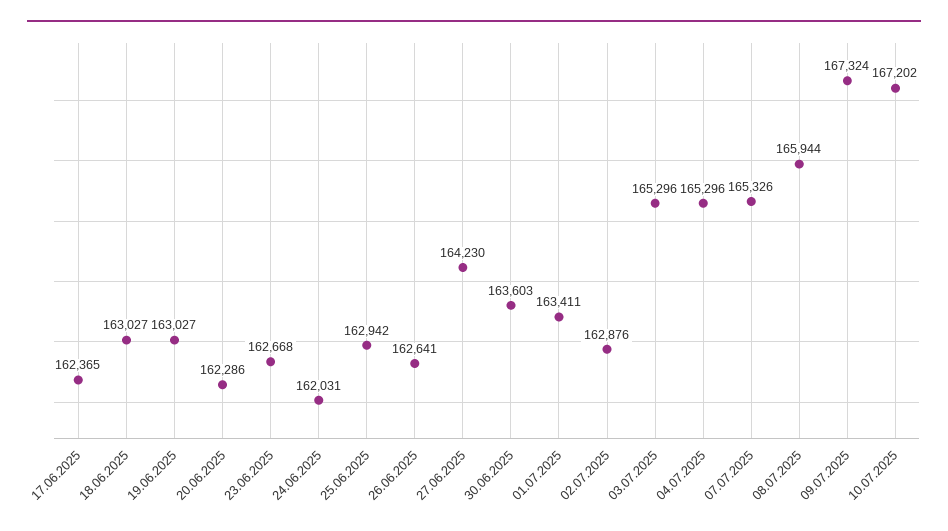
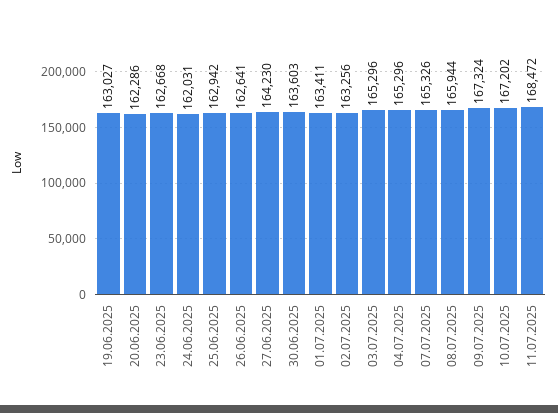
17.06.2025: 162365 -> none
18.06.2025: 163027 -> none
02.07.2025: 162876 -> 163256
11.07.2025: none -> 168472

